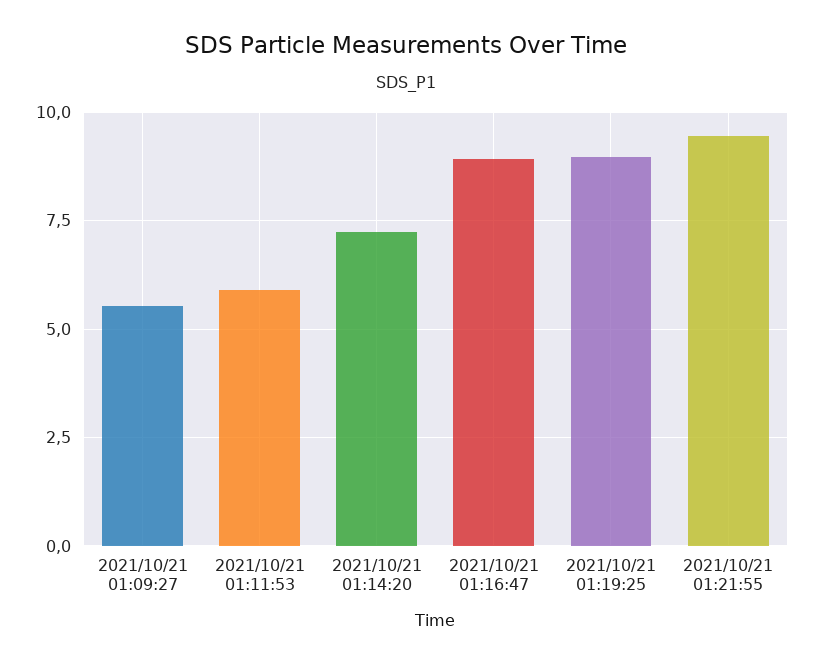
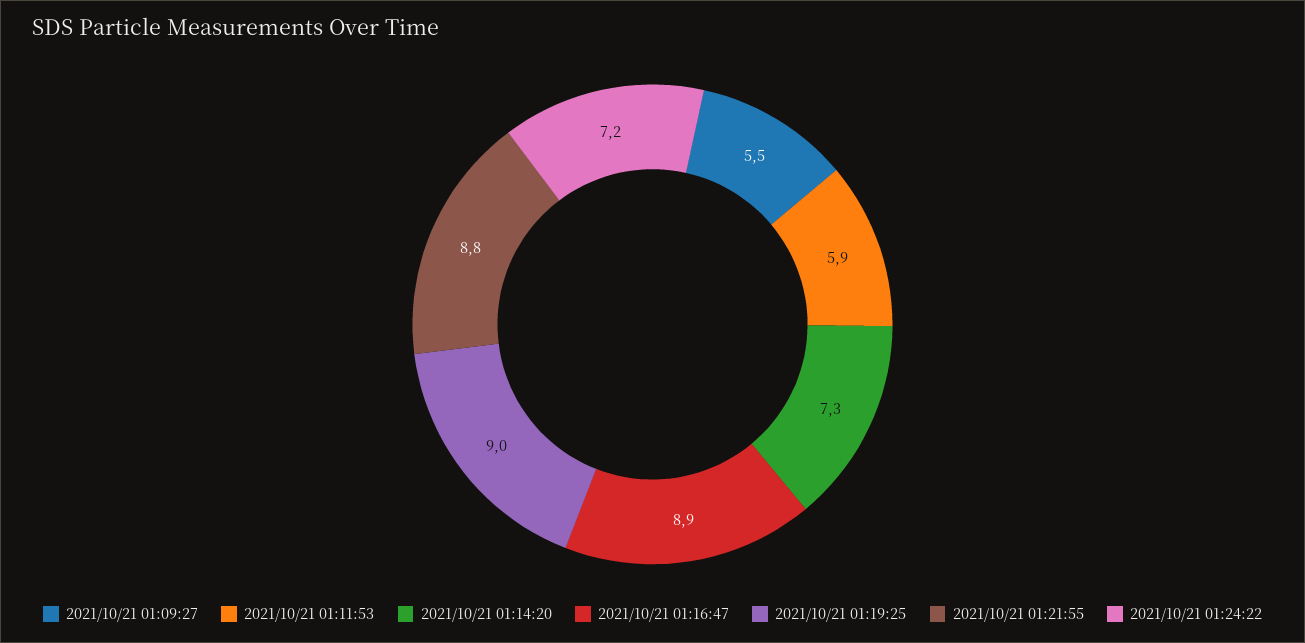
2021/10/21 01:21:55: 9.5 -> 8.8
2021/10/21 01:24:22: none -> 7.2

